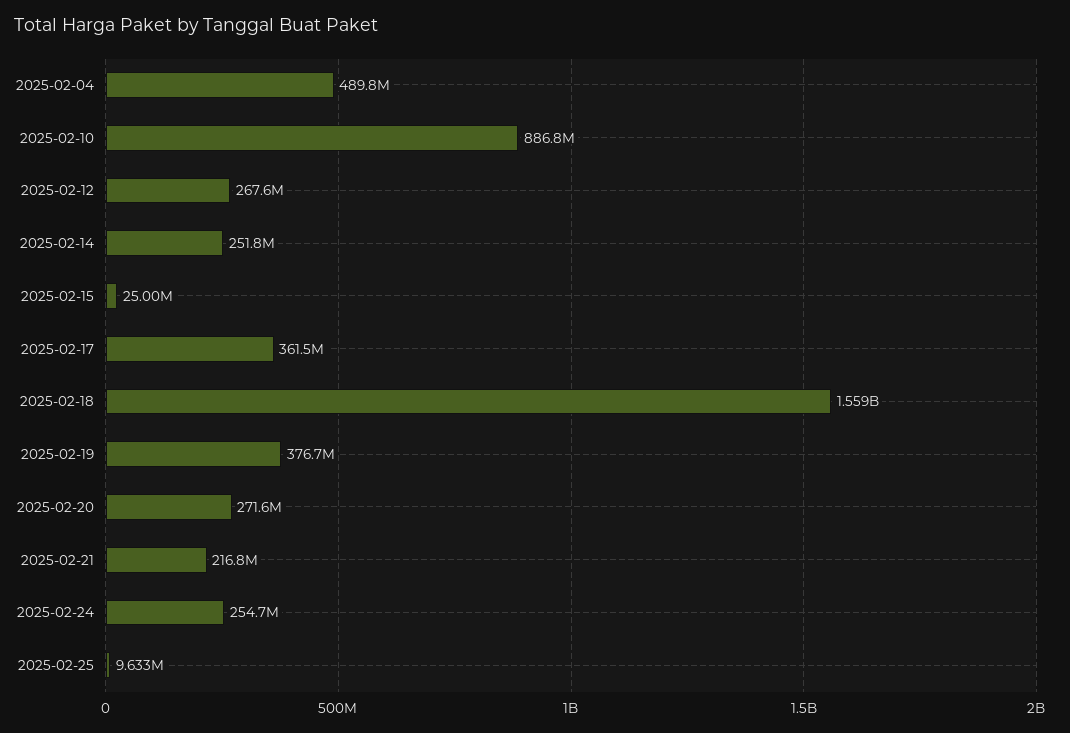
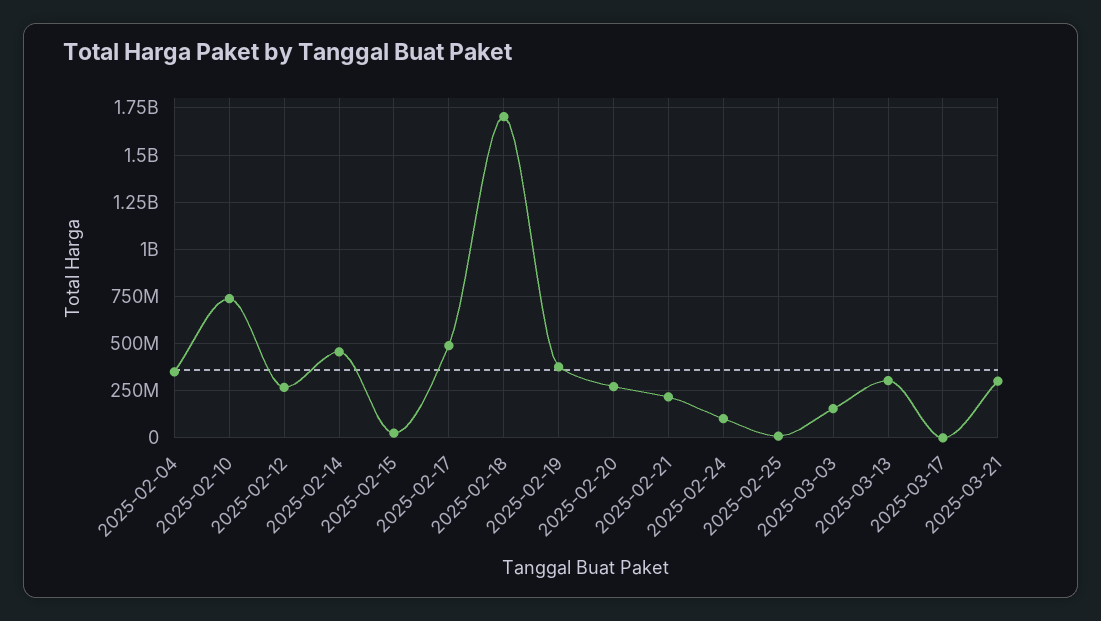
2025-02-04: 489800000 -> 350000000
2025-02-10: 886800000 -> 750000000
2025-02-14: 251800000 -> 450000000
2025-02-17: 361500000 -> 500000000
2025-02-18: 1559000000 -> 1700000000
2025-02-24: 254700000 -> 100000000
2025-03-03: none -> 150000000
2025-03-13: none -> 300000000
2025-03-17: none -> 0
2025-03-21: none -> 300000000

